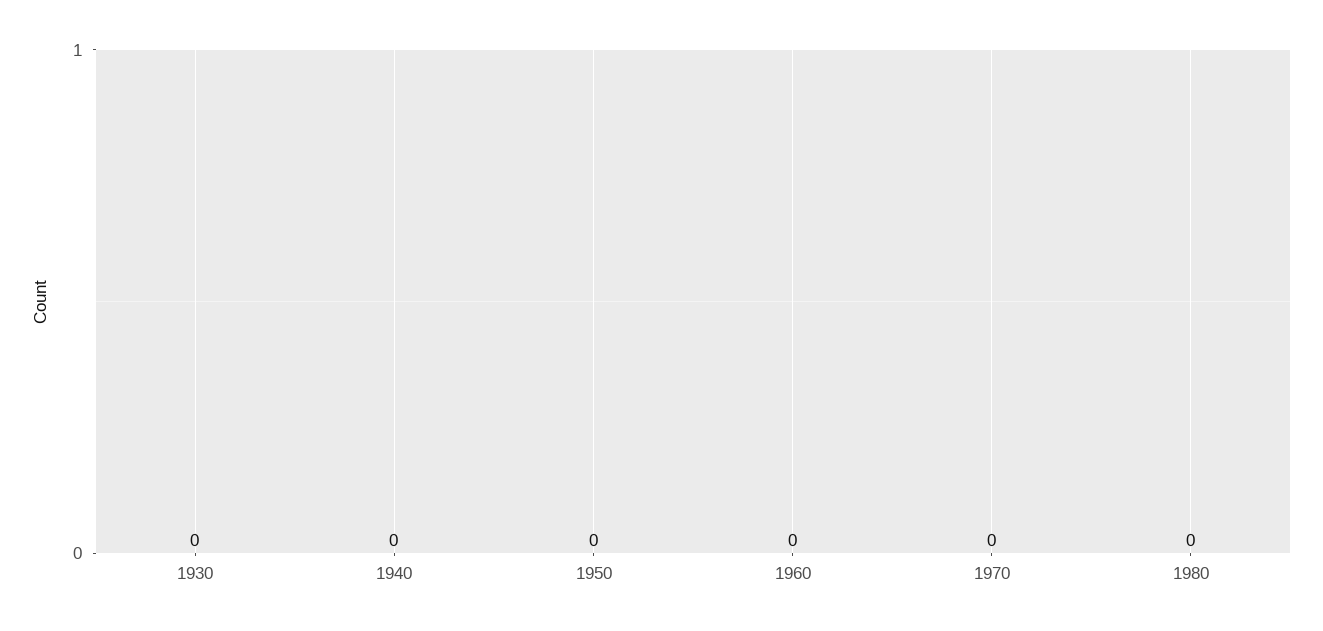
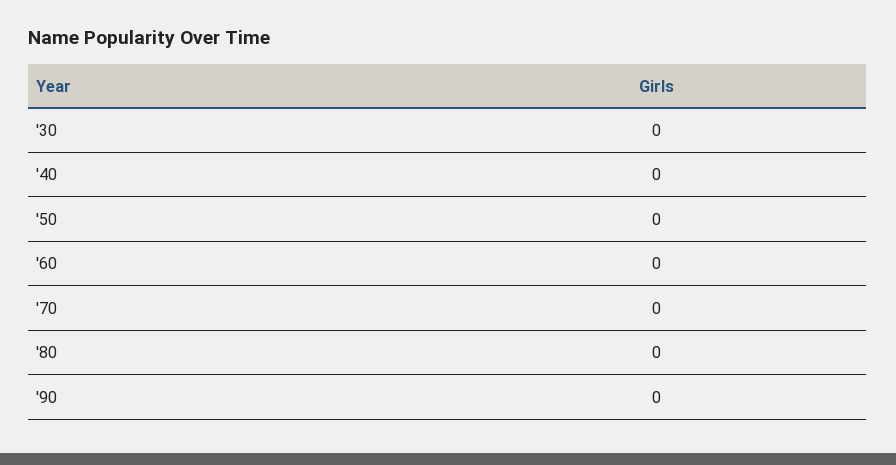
'90: none -> 0

